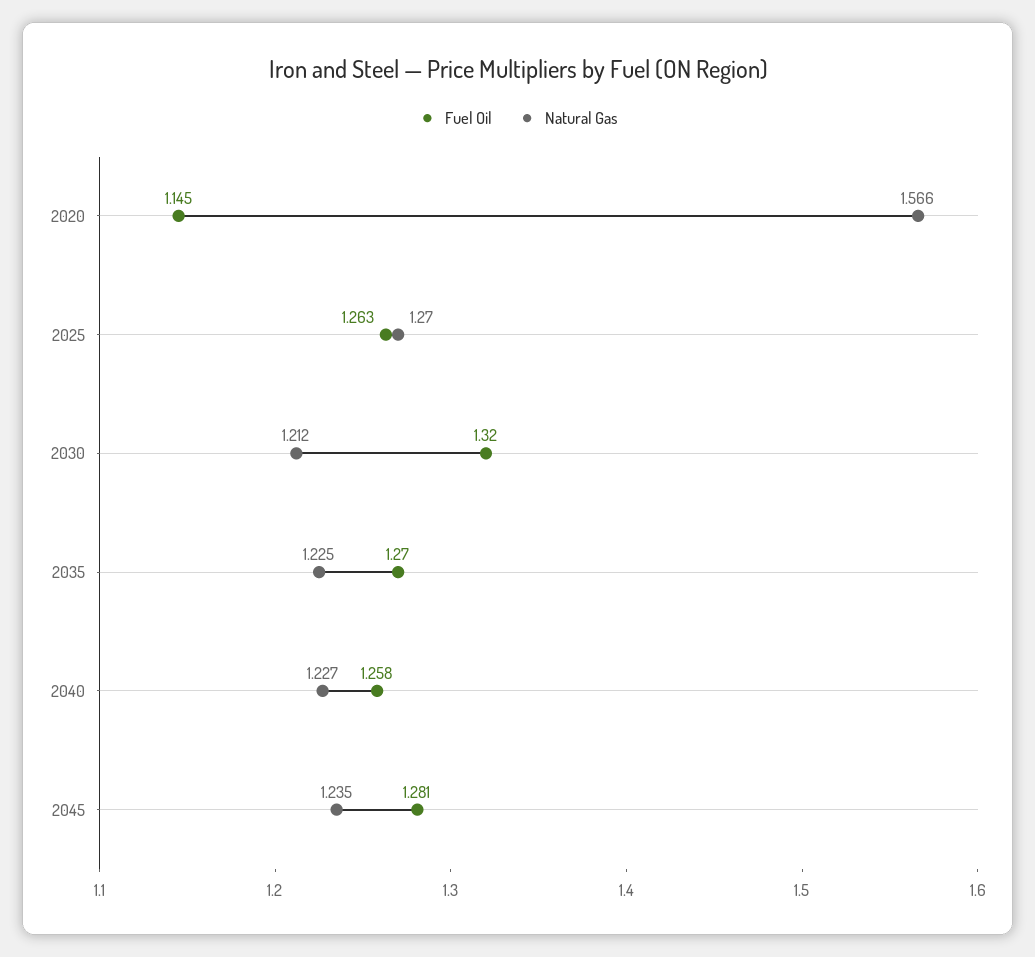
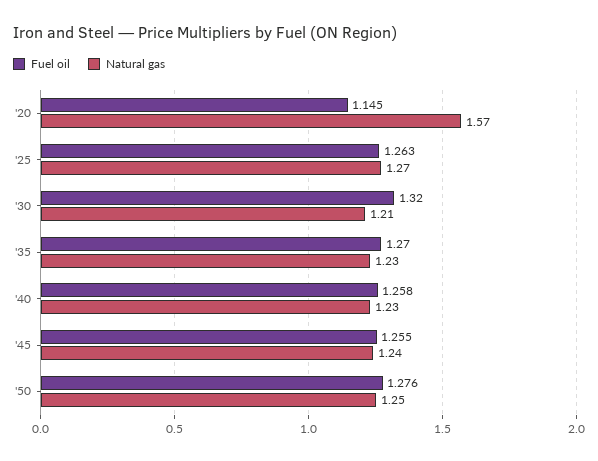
Fuel Oil, 2045: 1.281 -> 1.255
Fuel Oil, '50: none -> 1.276
Natural Gas, '50: none -> 1.25

